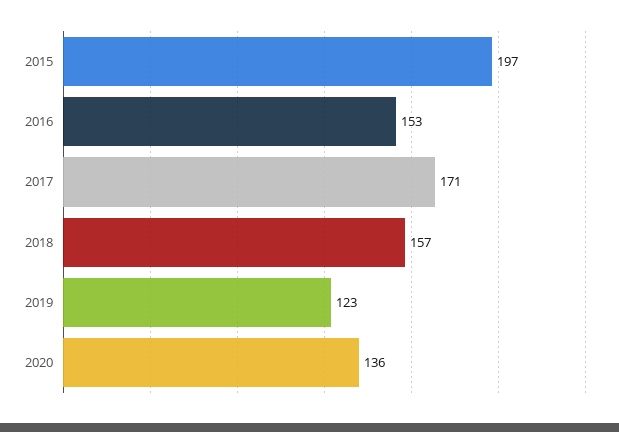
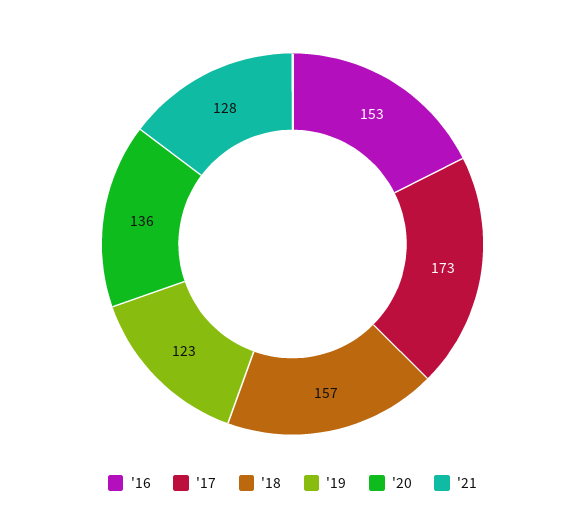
2015: 197 -> none
2017: 171 -> 173
'21: none -> 128

